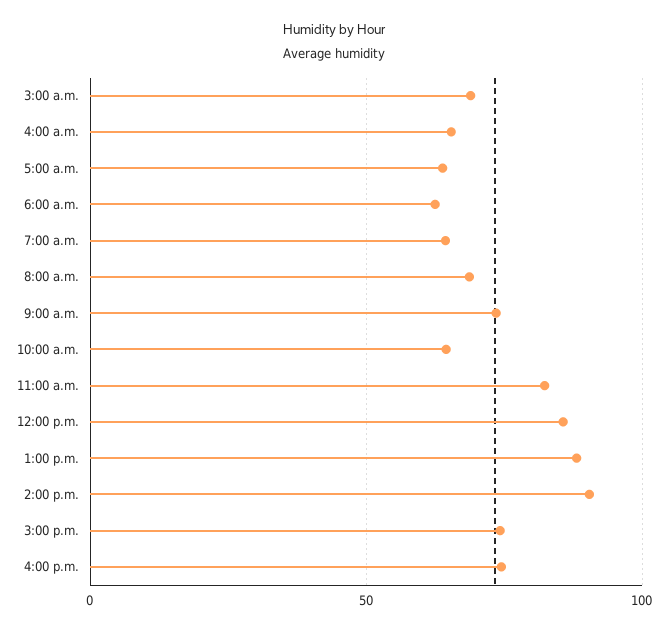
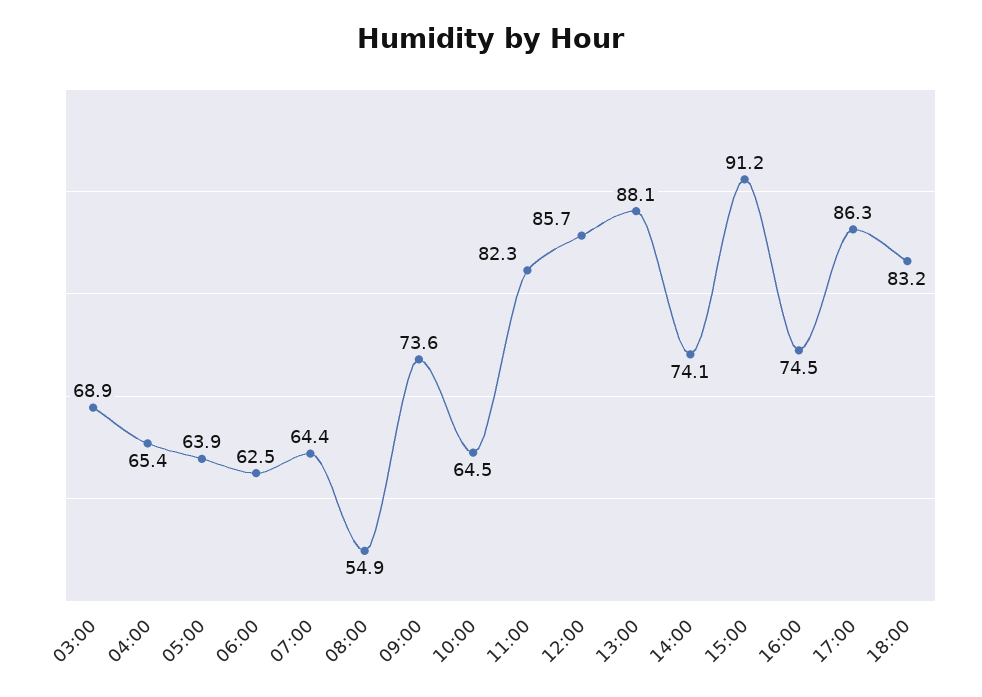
8:00 a.m.: 70 -> 54.9
2:00 p.m.: 90 -> 74.1
3:00 p.m.: 75 -> 91.2
17:00: none -> 86.3
18:00: none -> 83.2

